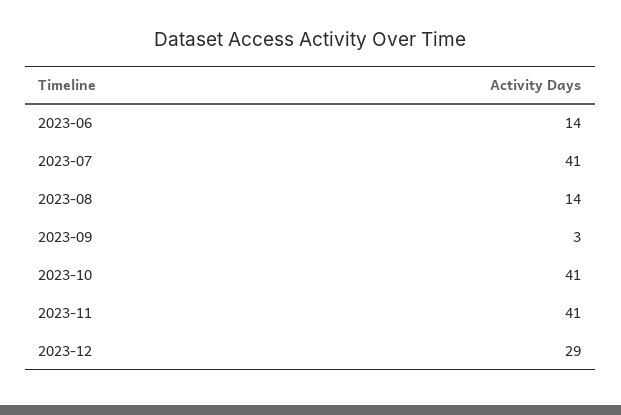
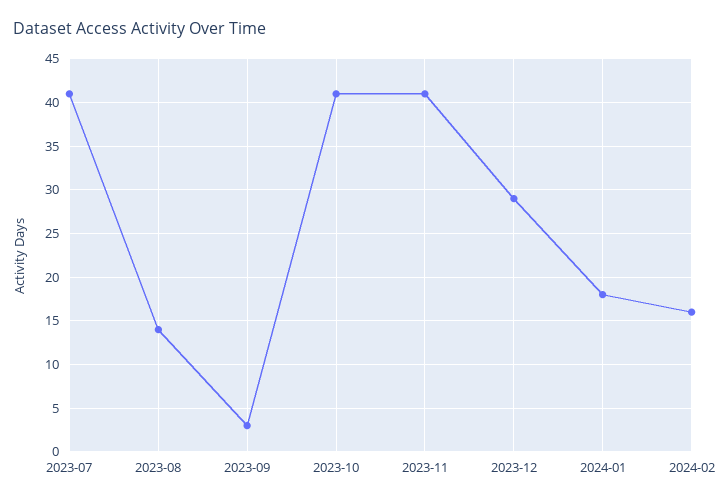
2023-06: 14 -> none
2024-01: none -> 18
2024-02: none -> 16

